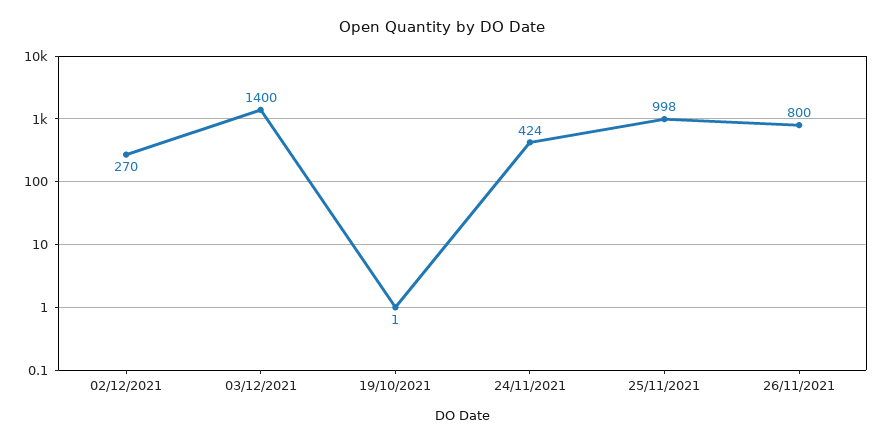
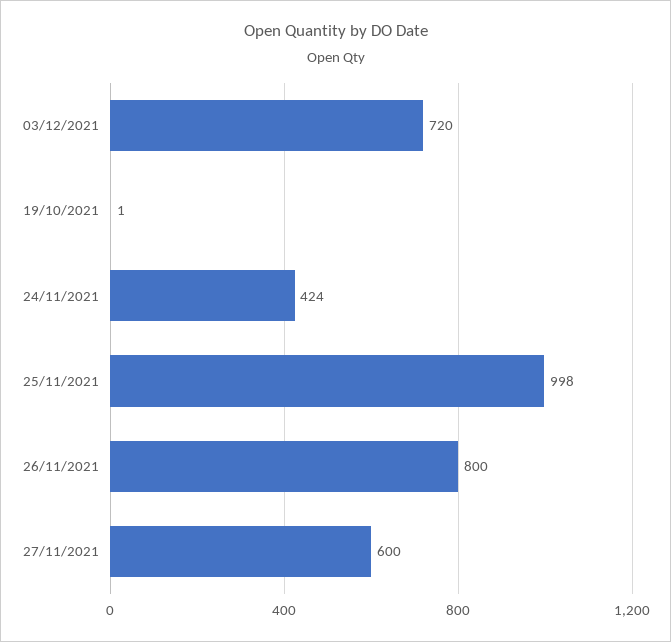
02/12/2021: 270 -> none
03/12/2021: 1400 -> 720
27/11/2021: none -> 600

